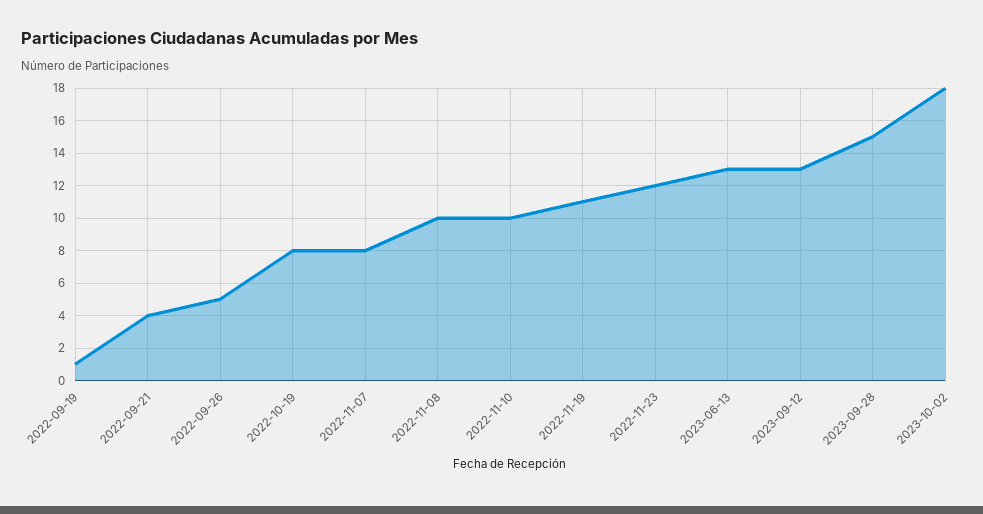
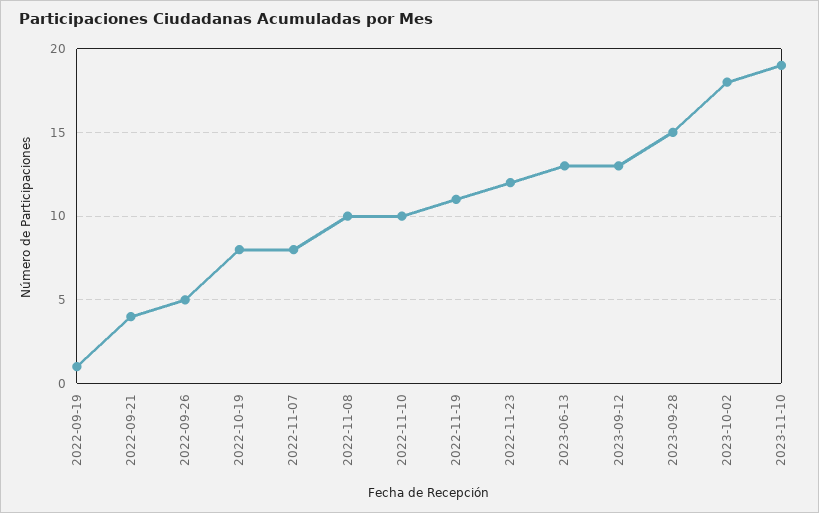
2023-11-10: none -> 19

